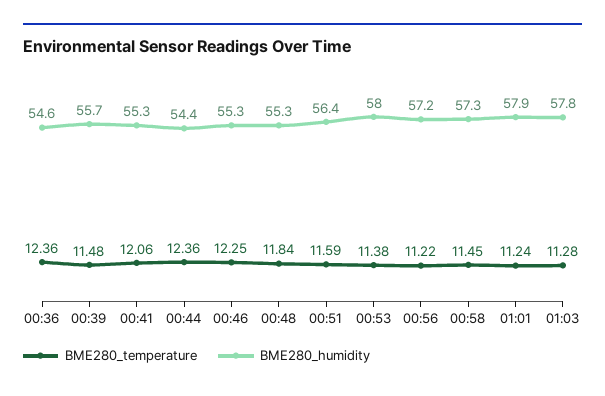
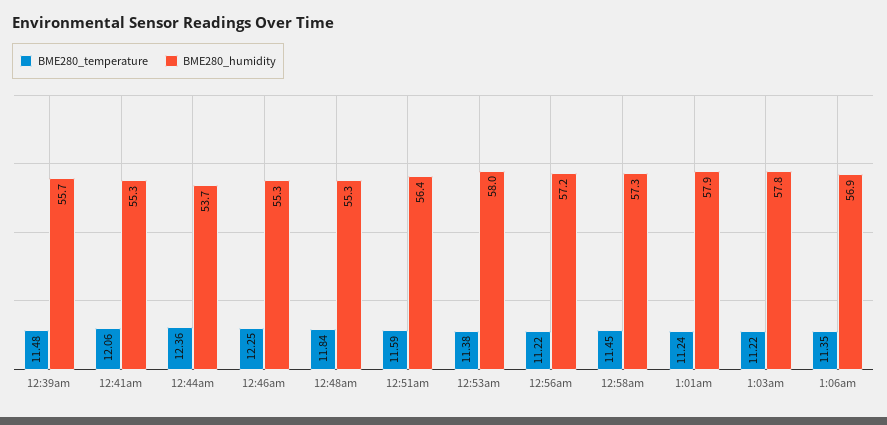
BME280_temperature, 00:36: 12.36 -> none
BME280_humidity, 00:36: 54.6 -> none
BME280_humidity, 00:44: 54.4 -> 53.7
BME280_temperature, 01:03: 11.28 -> 11.22
BME280_temperature, 1:06am: none -> 11.35
BME280_humidity, 1:06am: none -> 56.9

